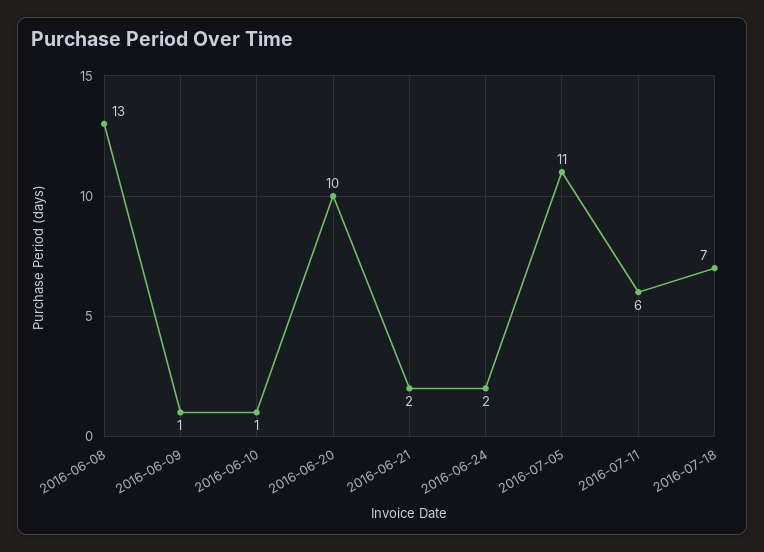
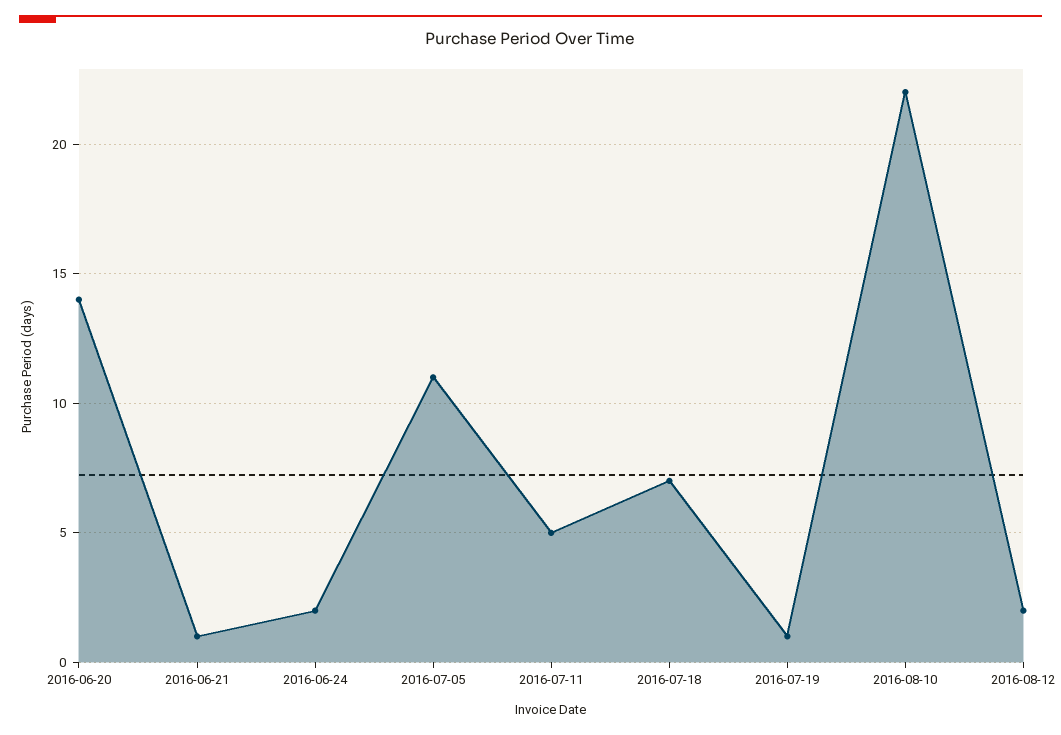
2016-06-08: 13 -> none
2016-06-09: 1 -> none
2016-06-10: 1 -> none
2016-06-20: 10 -> 14
2016-06-21: 2 -> 1
2016-07-11: 6 -> 5
2016-07-19: none -> 1
2016-08-10: none -> 22
2016-08-12: none -> 2

